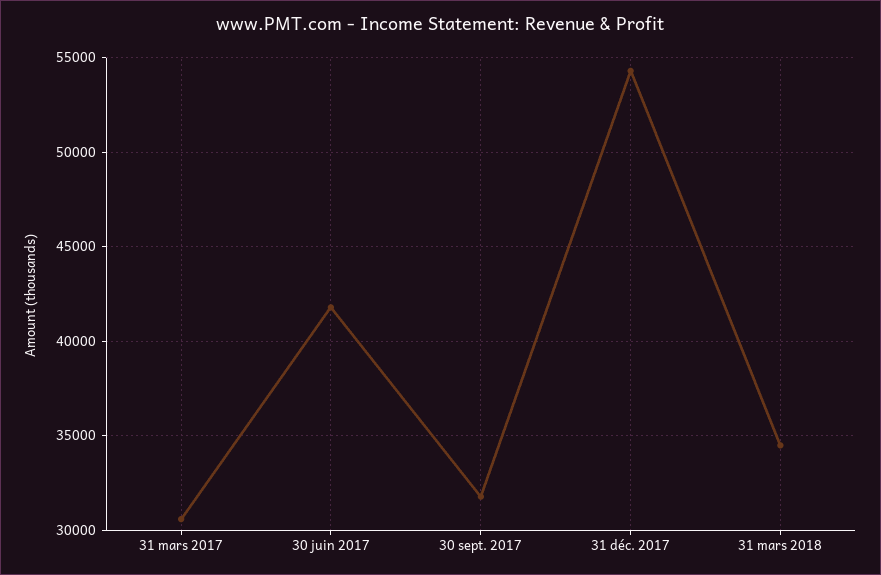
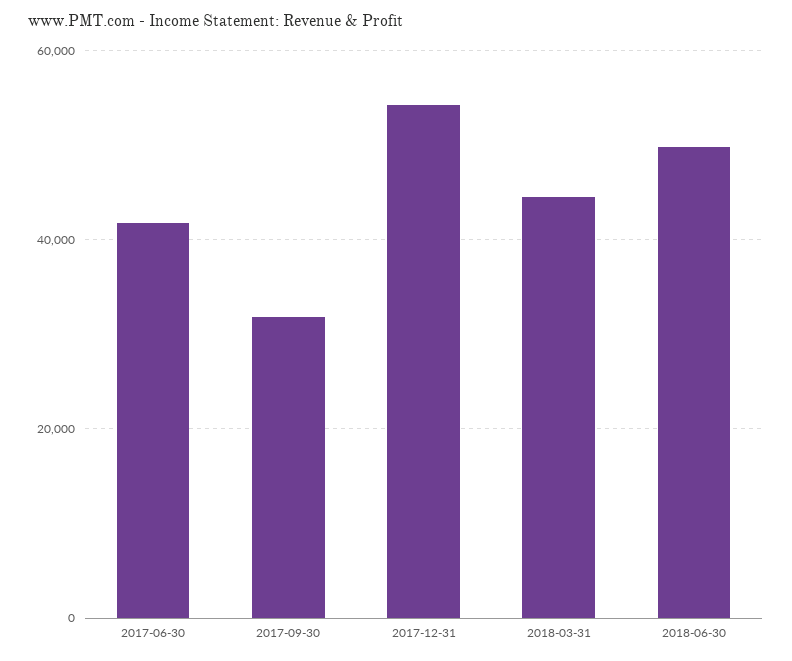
31 mars 2017: 30500 -> none
31 mars 2018: 34500 -> 44000
2018-06-30: none -> 50000

